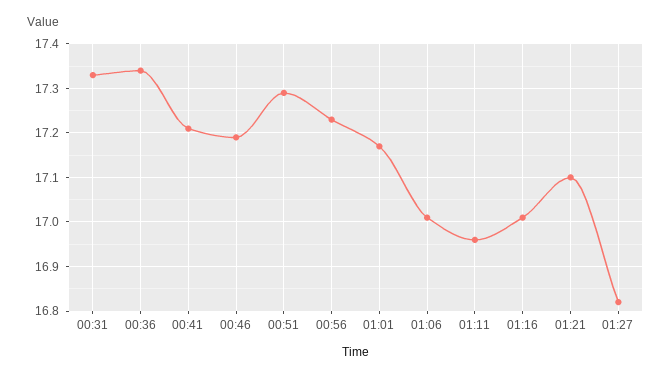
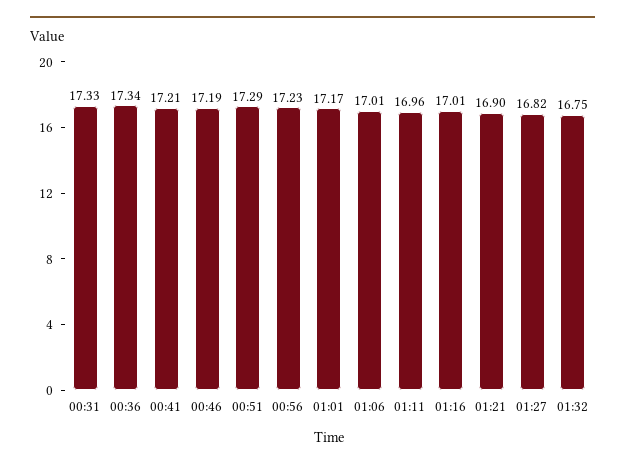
01:21: 17.1 -> 16.9
01:32: none -> 16.75

